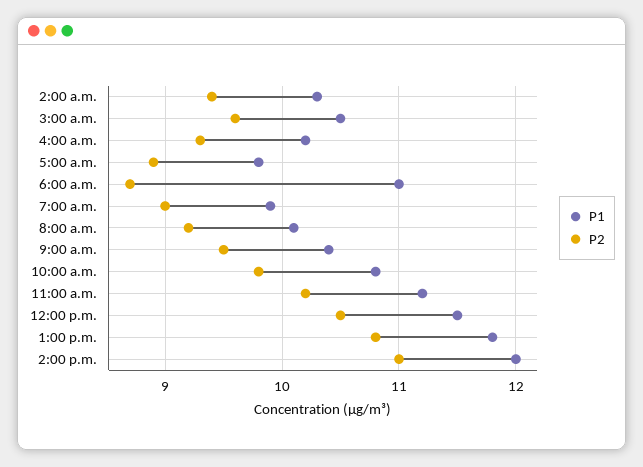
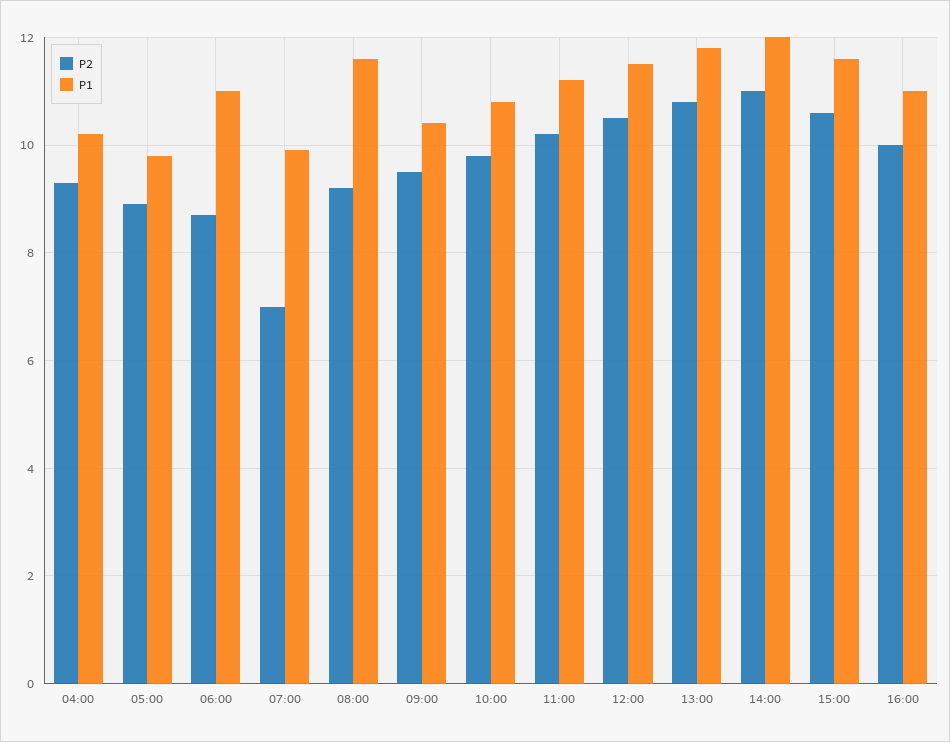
P1, 2:00 a.m.: 10.3 -> none
P2, 2:00 a.m.: 9.4 -> none
P1, 3:00 a.m.: 10.5 -> none
P2, 3:00 a.m.: 9.6 -> none
P2, 7:00 a.m.: 9 -> 7
P1, 8:00 a.m.: 10.1 -> 11.5
P2, 15:00: none -> 10.5
P1, 15:00: none -> 11.5
P2, 16:00: none -> 10
P1, 16:00: none -> 11

